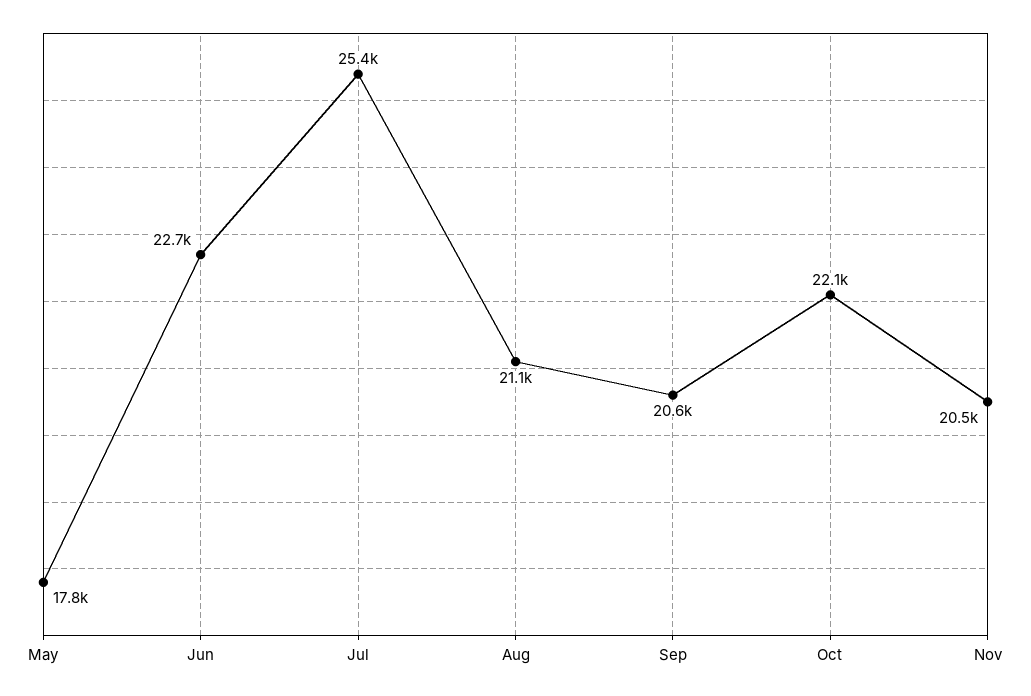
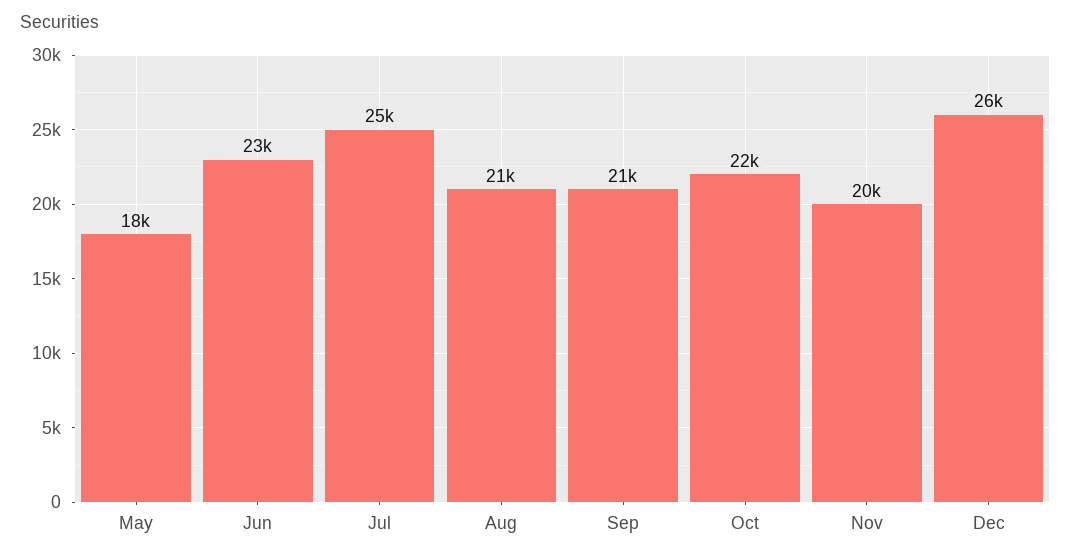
Dec: none -> 26000

